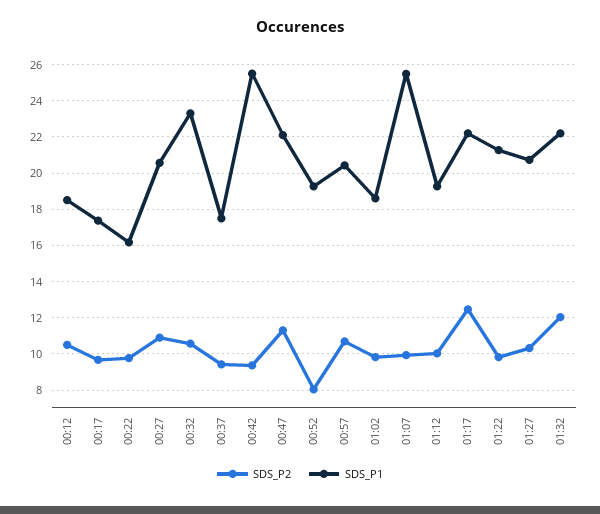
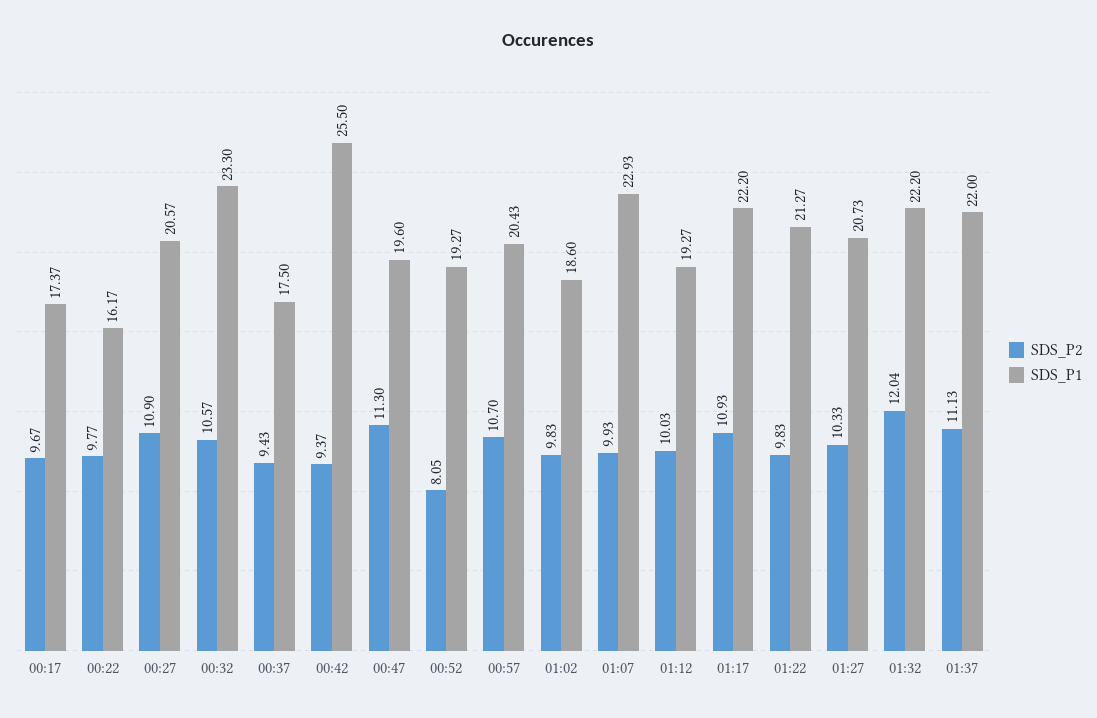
SDS_P2, 00:12: 10.5 -> none
SDS_P1, 00:12: 18.5 -> none
SDS_P1, 00:47: 22 -> 19.6
SDS_P1, 01:07: 25.5 -> 22.93
SDS_P2, 01:17: 12.5 -> 10.93
SDS_P2, 01:37: none -> 11.13
SDS_P1, 01:37: none -> 22

